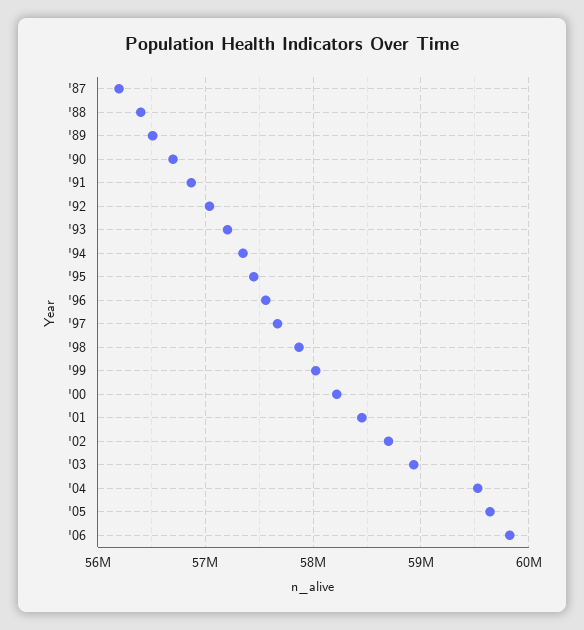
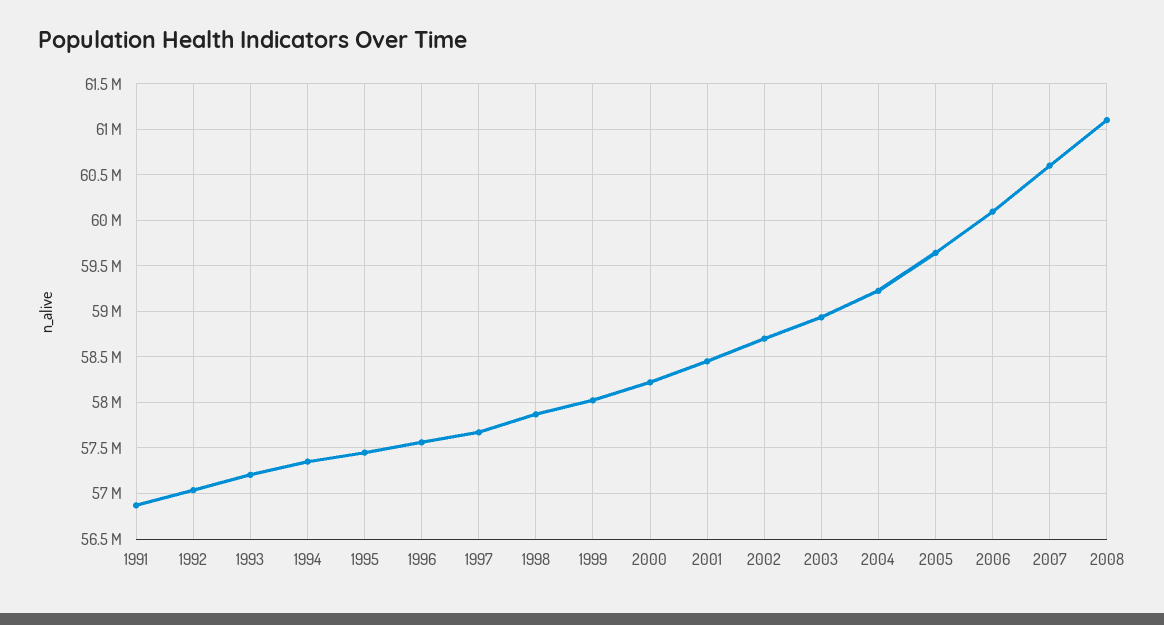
'87: 56200000 -> none
'88: 56400000 -> none
'89: 56500000 -> none
'90: 56700000 -> none
'04: 59500000 -> 59200000
'06: 59800000 -> 60100000
2007: none -> 60600000
2008: none -> 61100000

